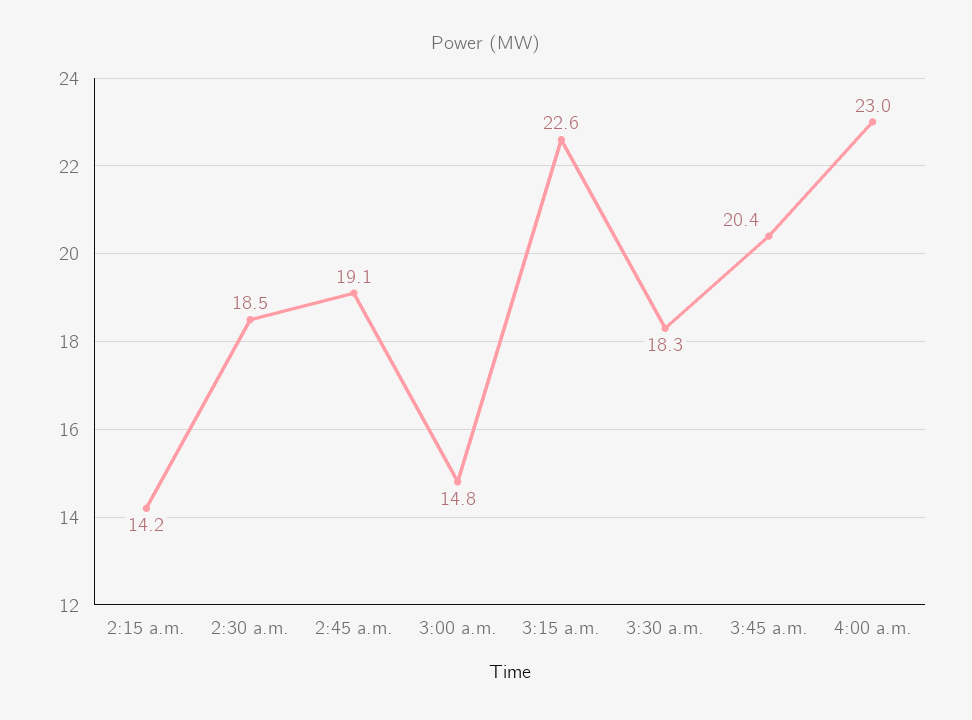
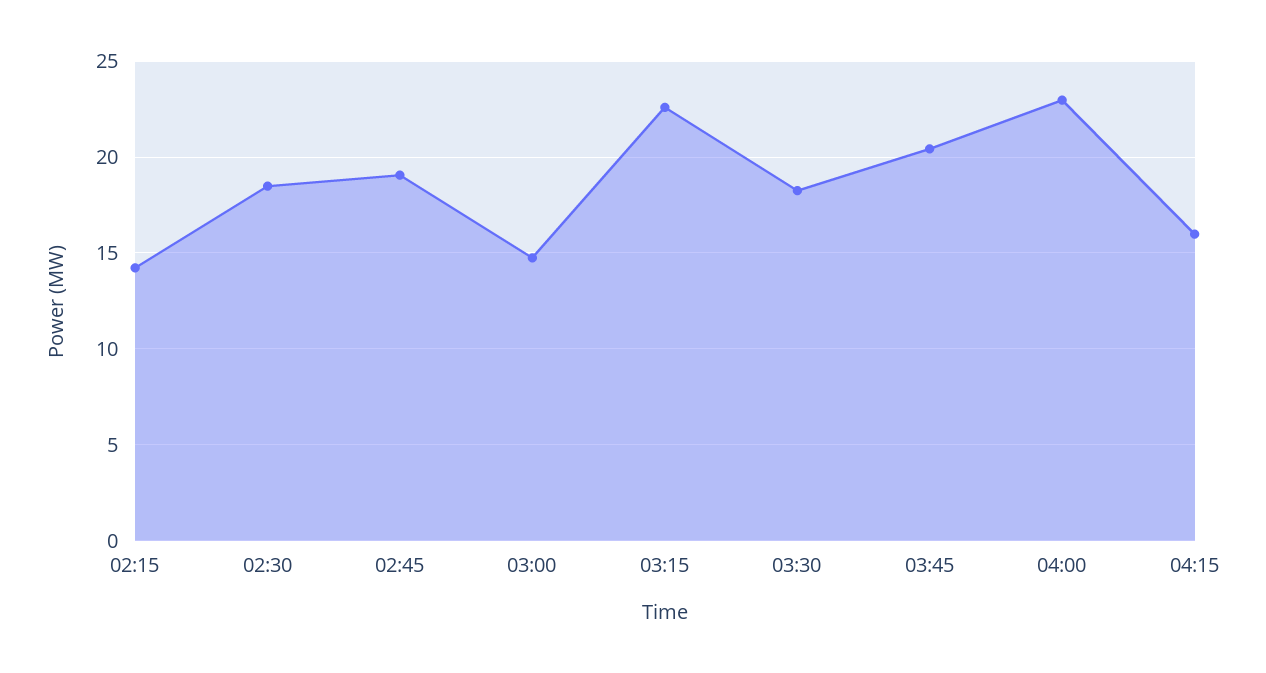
04:15: none -> 16

